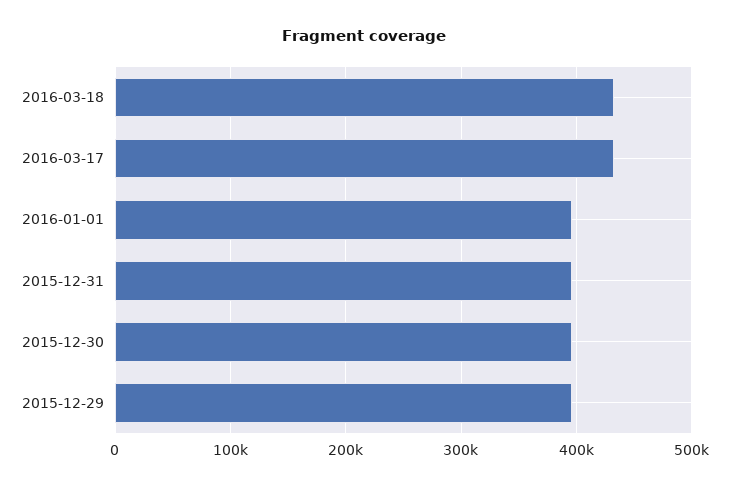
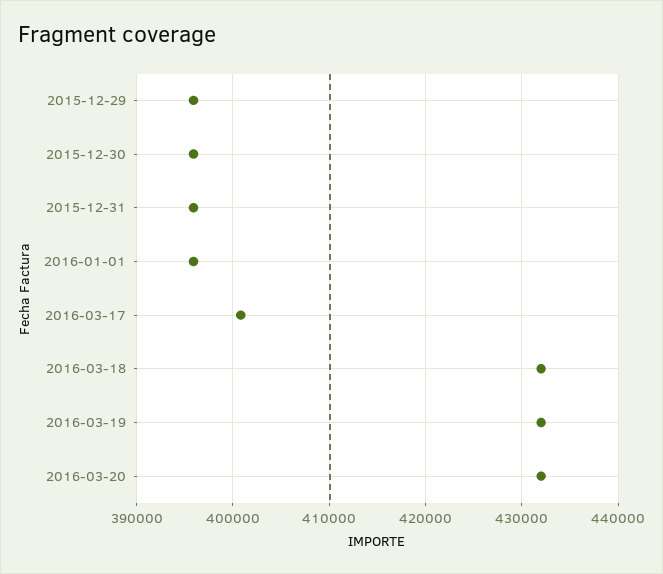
2016-03-17: 430000 -> 401000
2016-03-19: none -> 432000
2016-03-20: none -> 432000

